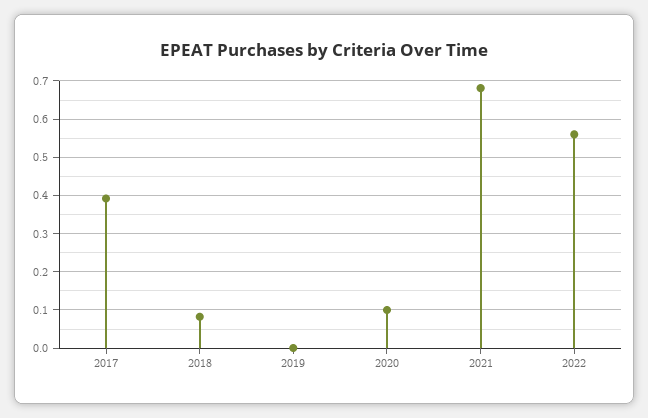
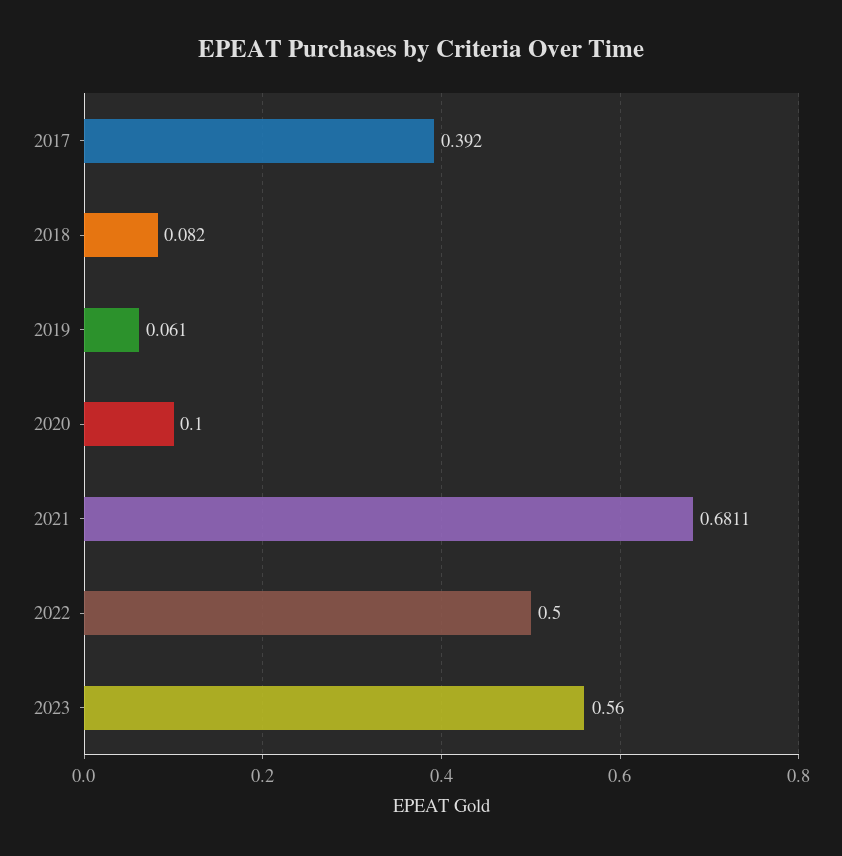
2019: 0 -> 0.061
2022: 0.56 -> 0.5
2023: none -> 0.56

